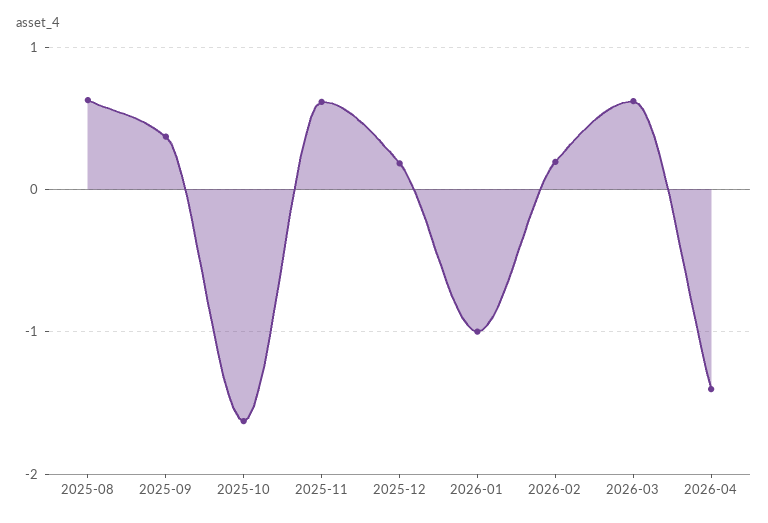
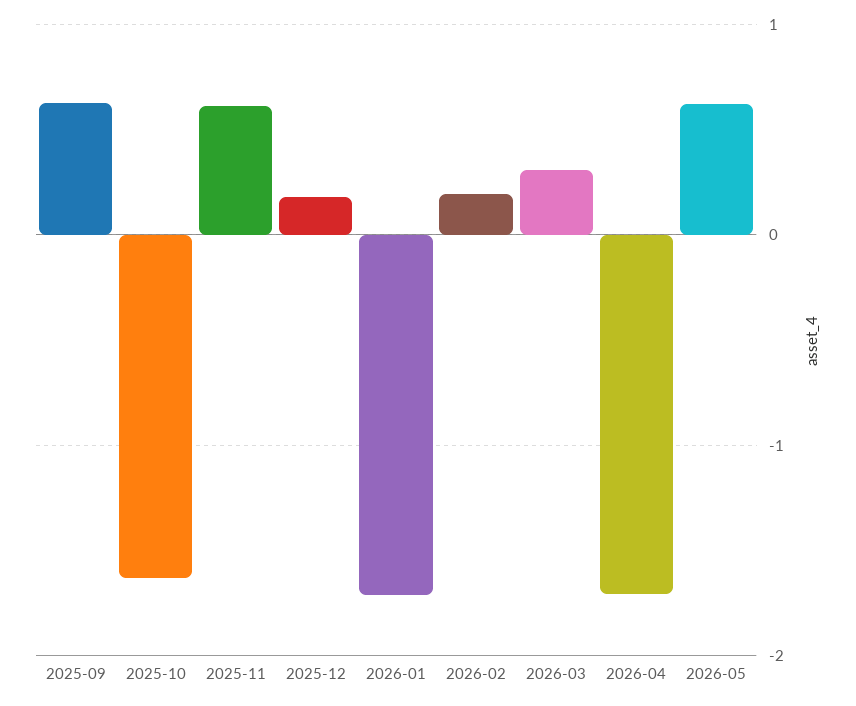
2025-08: 0.6 -> none
2025-09: 0.4 -> 0.6
2026-01: -1 -> -1.7
2026-03: 0.6 -> 0.3
2026-04: -1.4 -> -1.7
2026-05: none -> 0.6

